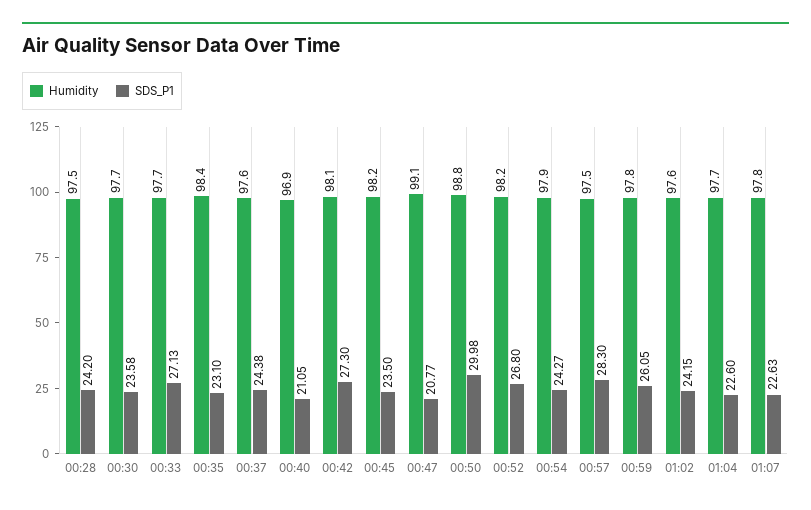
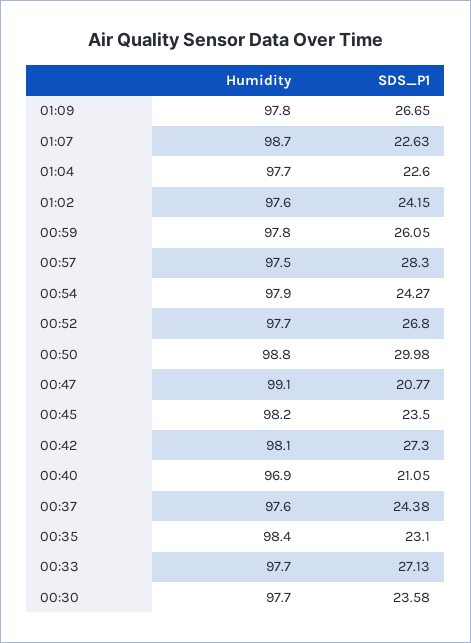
Humidity, 00:28: 97.5 -> none
SDS_P1, 00:28: 24.2 -> none
Humidity, 00:52: 98.2 -> 97.7
Humidity, 01:07: 97.8 -> 98.7
Humidity, 01:09: none -> 97.8
SDS_P1, 01:09: none -> 26.65

